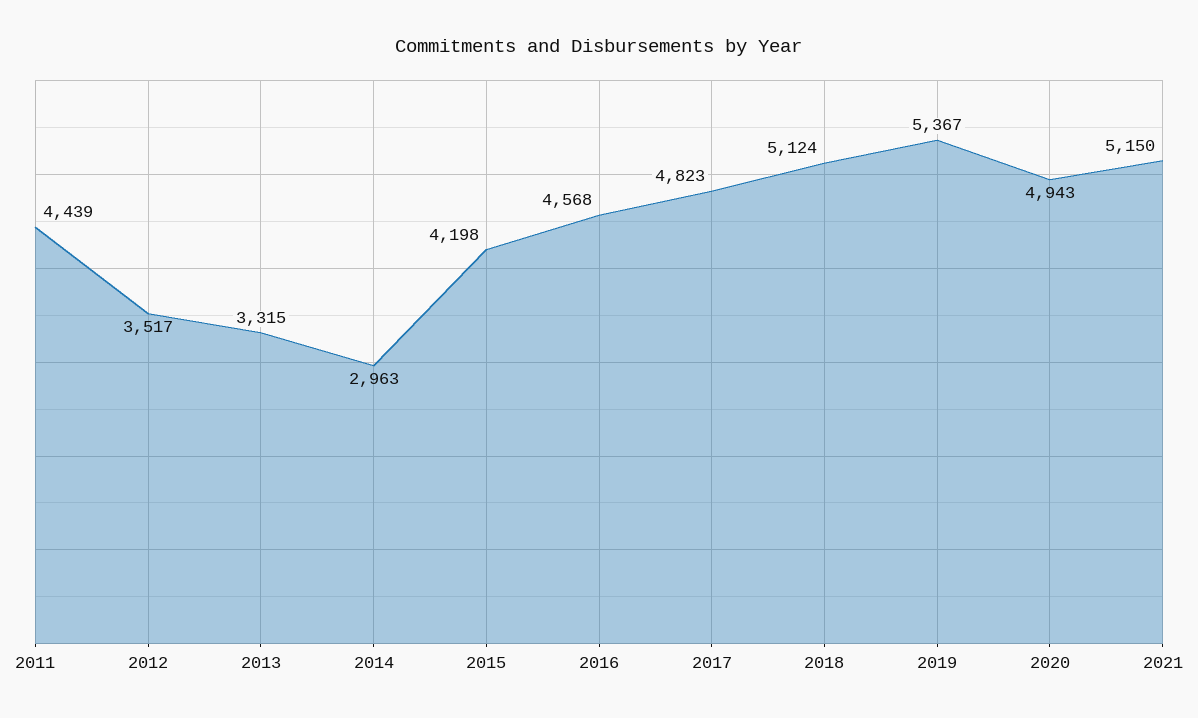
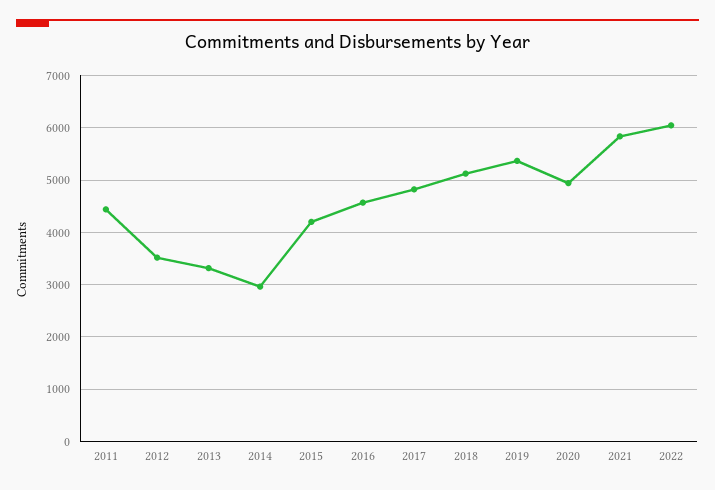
2021: 5150 -> 5800
2022: none -> 6000

